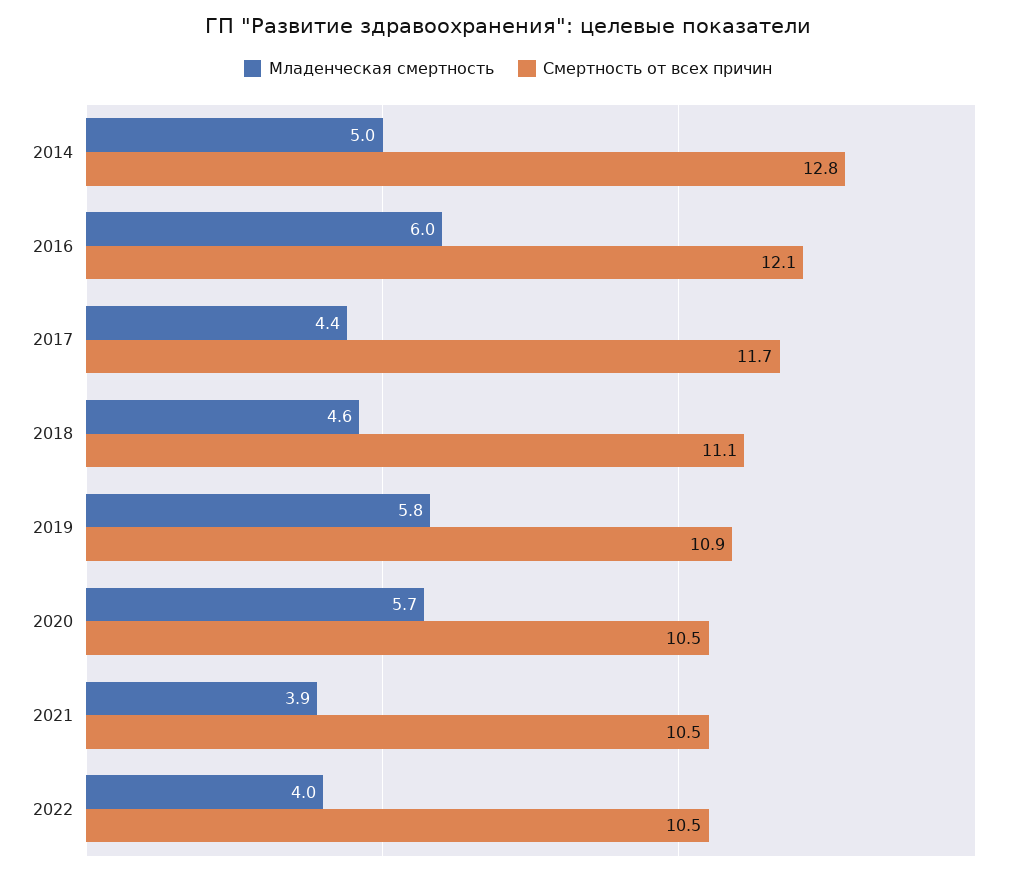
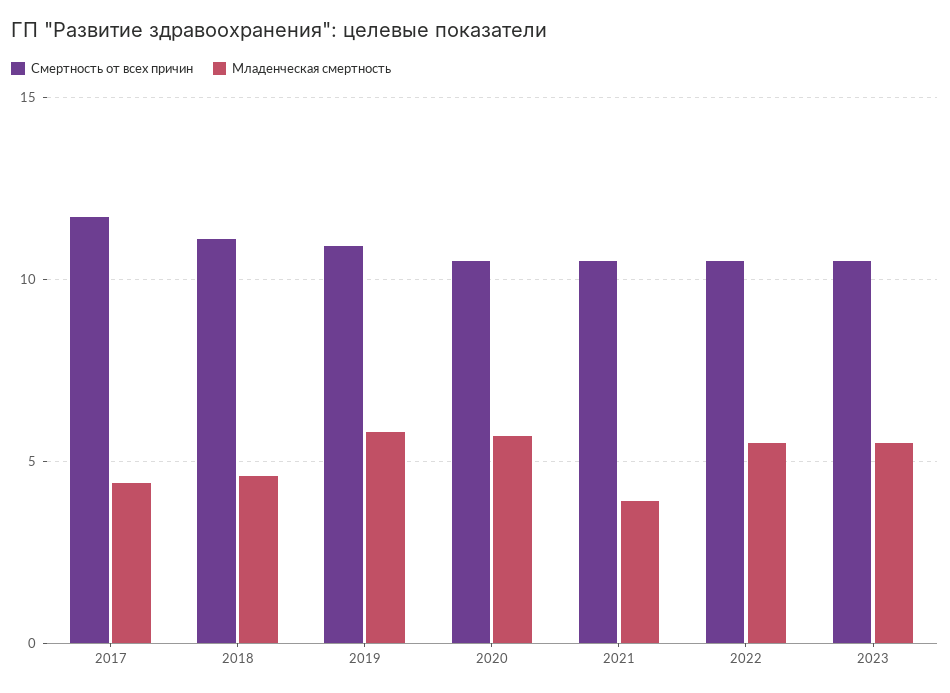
Младенческая смертность, 2014: 5 -> none
Смертность от всех причин, 2014: 12.8 -> none
Младенческая смертность, 2016: 6 -> none
Смертность от всех причин, 2016: 12.1 -> none
Младенческая смертность, 2022: 4 -> 5.5
Смертность от всех причин, 2023: none -> 10.5
Младенческая смертность, 2023: none -> 5.5

